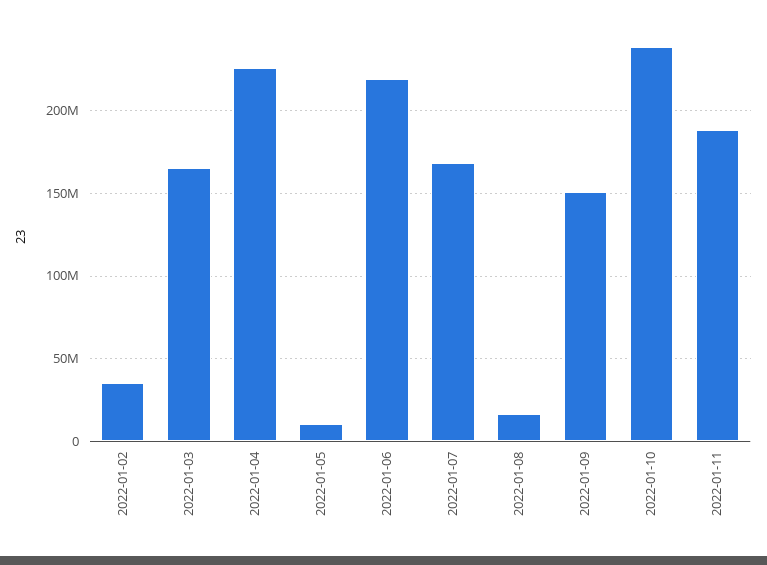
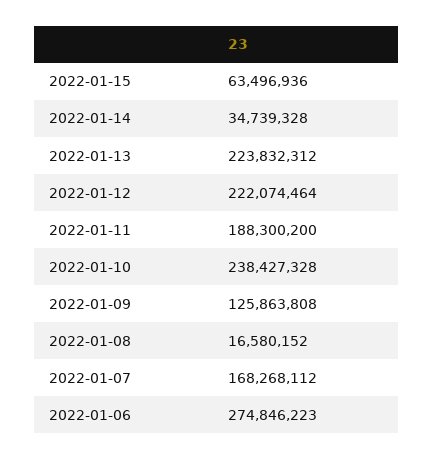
2022-01-02: 35000000 -> none
2022-01-03: 165000000 -> none
2022-01-04: 225000000 -> none
2022-01-05: 10000000 -> none
2022-01-06: 220000000 -> 274846223
2022-01-09: 150000000 -> 125863808
2022-01-15: none -> 63496936
2022-01-14: none -> 34739328
2022-01-13: none -> 223832312
2022-01-12: none -> 222074464

